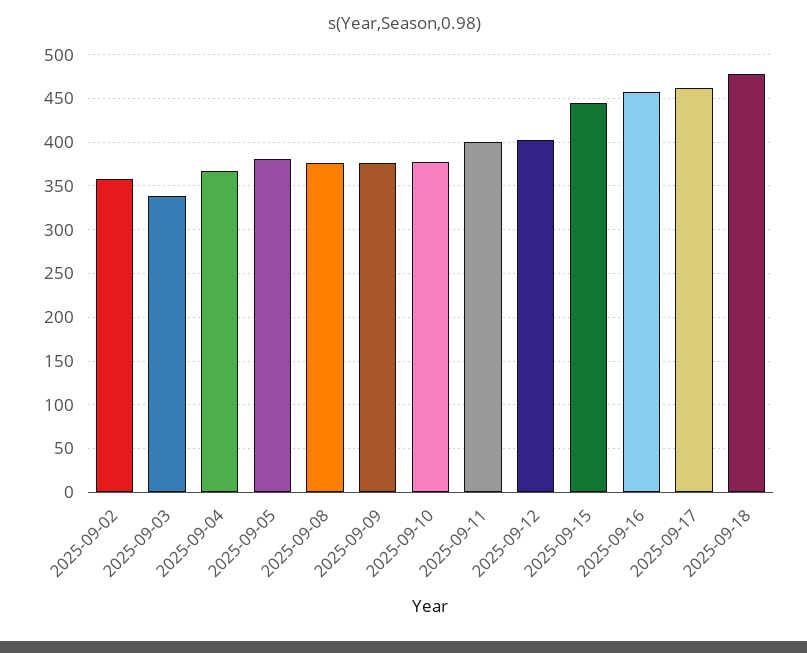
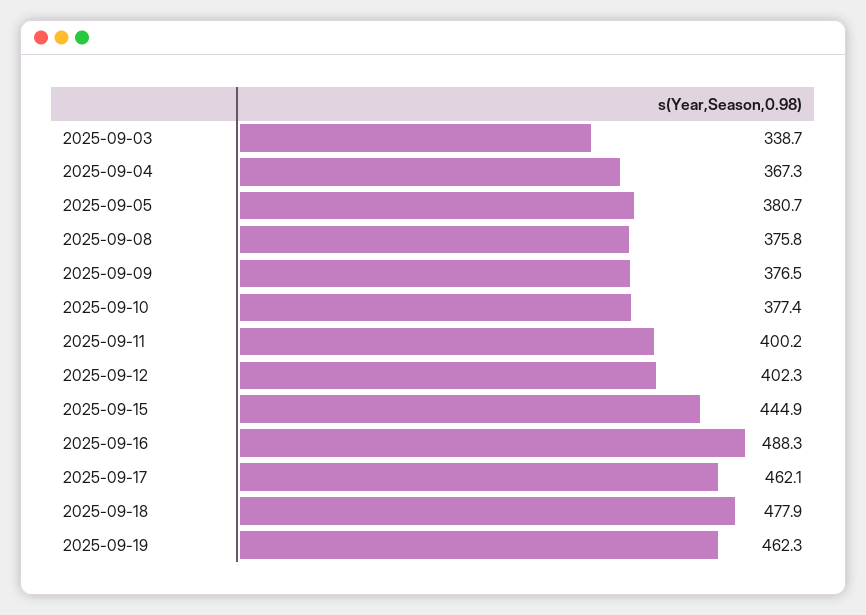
2025-09-02: 360 -> none
2025-09-16: 460 -> 488.3
2025-09-19: none -> 462.3

